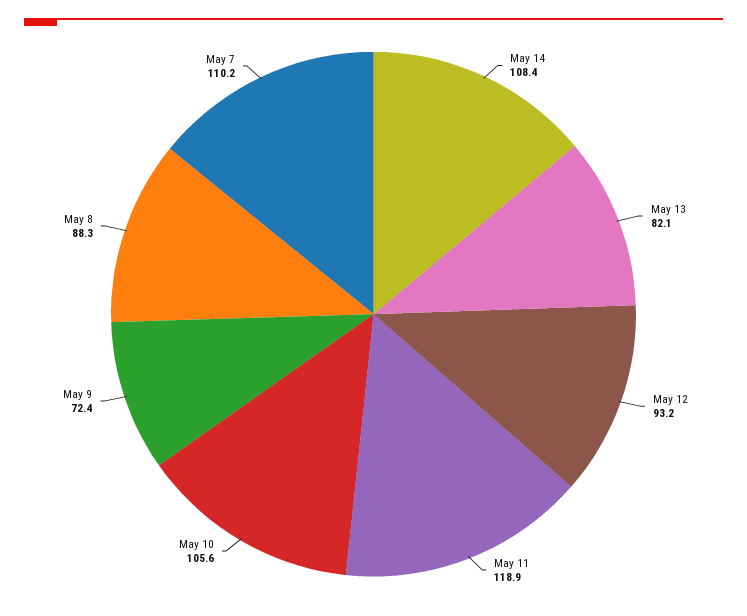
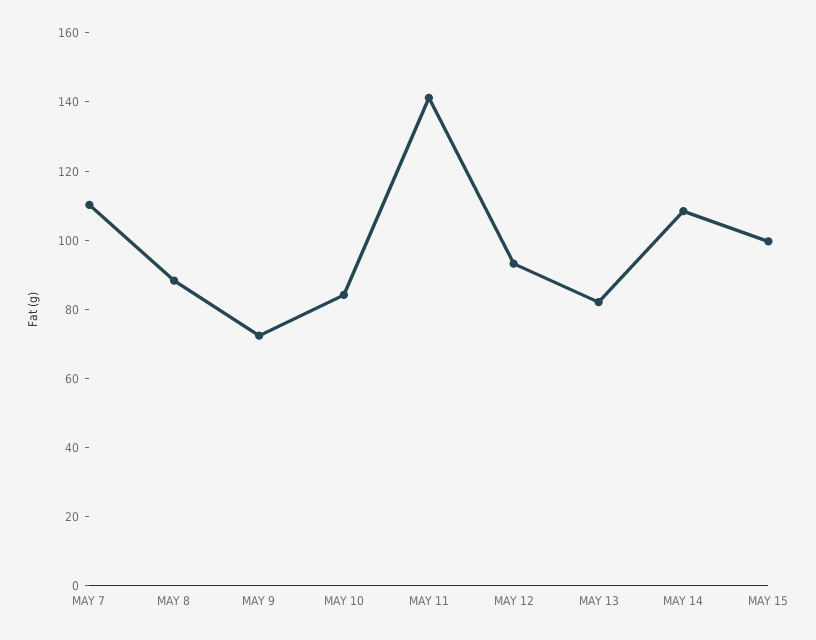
May 11: 118.9 -> 140
May 10: 105.6 -> 85
MAY 15: none -> 100

